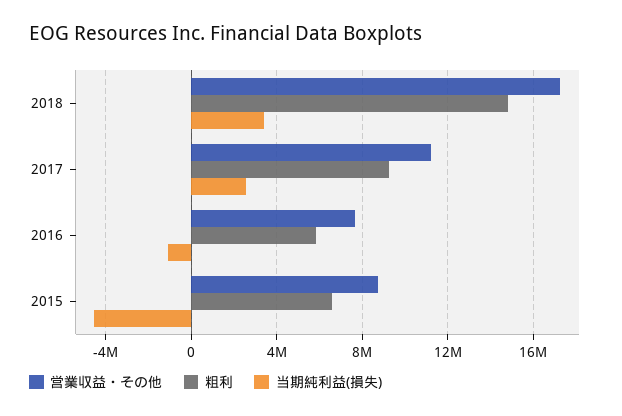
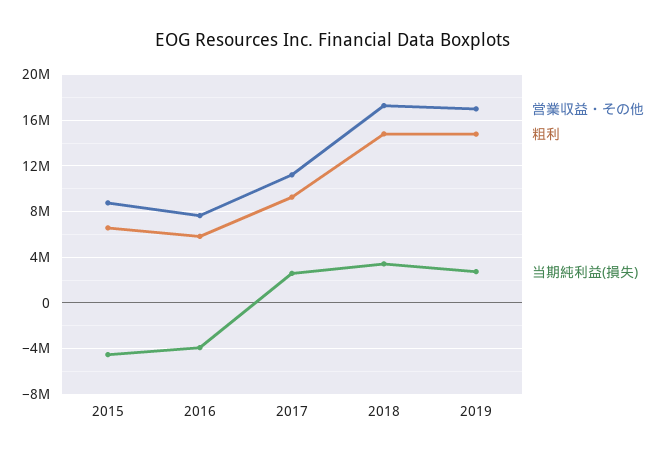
当期純利益(損失), 2016: -1000000 -> -4000000
営業収益・その他, 2019: none -> 17000000
粗利, 2019: none -> 15000000
当期純利益(損失), 2019: none -> 3000000

